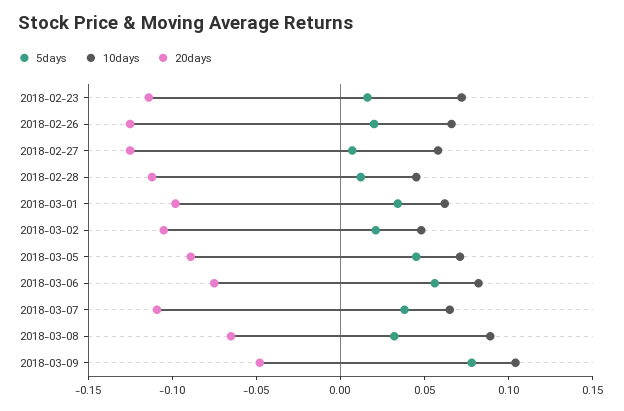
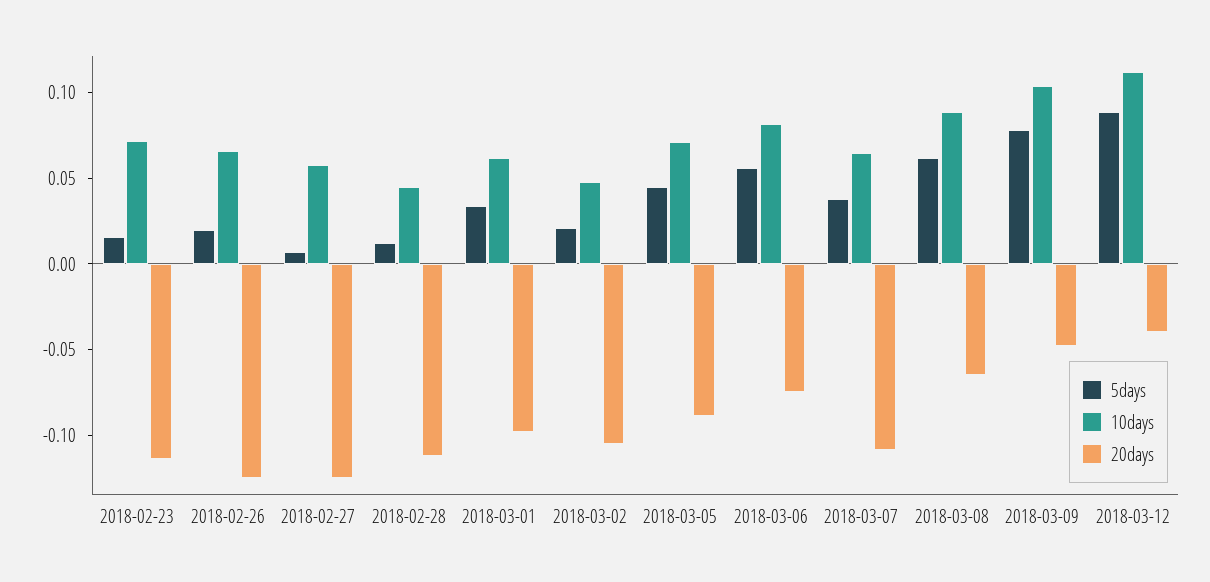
5days, 2018-03-08: 0.03 -> 0.06
5days, 2018-03-12: none -> 0.09
10days, 2018-03-12: none -> 0.11
20days, 2018-03-12: none -> -0.04

